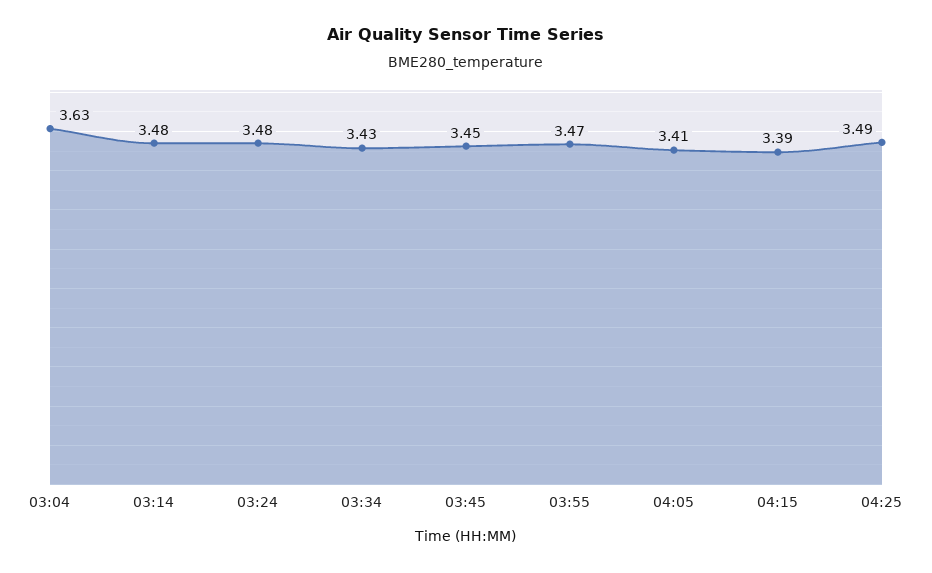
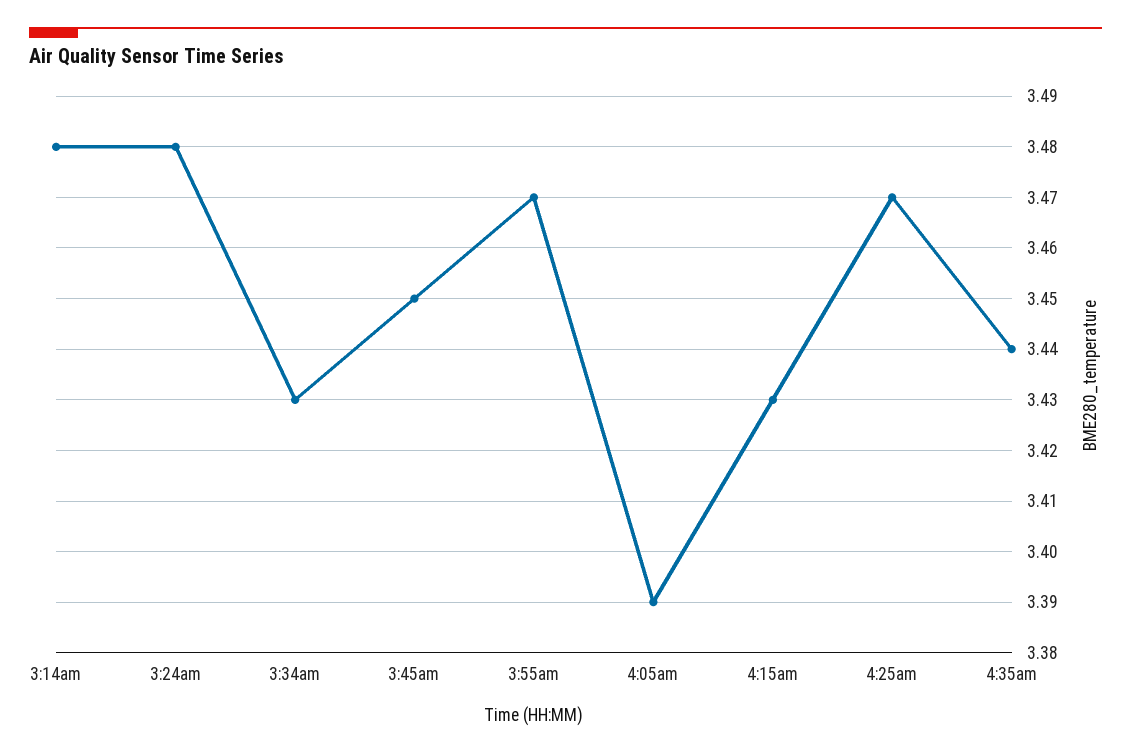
03:04: 3.63 -> none
04:05: 3.41 -> 3.39
04:15: 3.39 -> 3.43
04:25: 3.49 -> 3.47
4:35am: none -> 3.44

